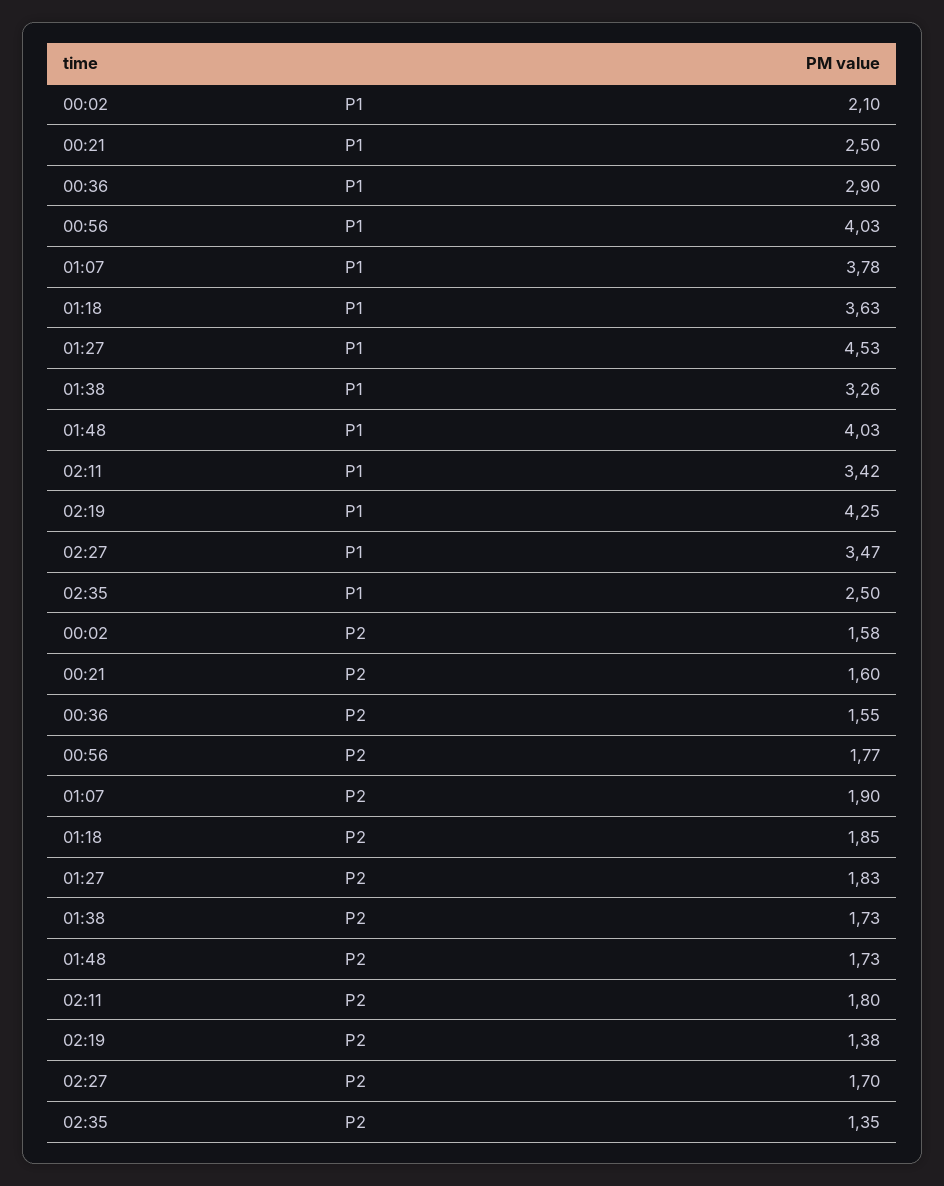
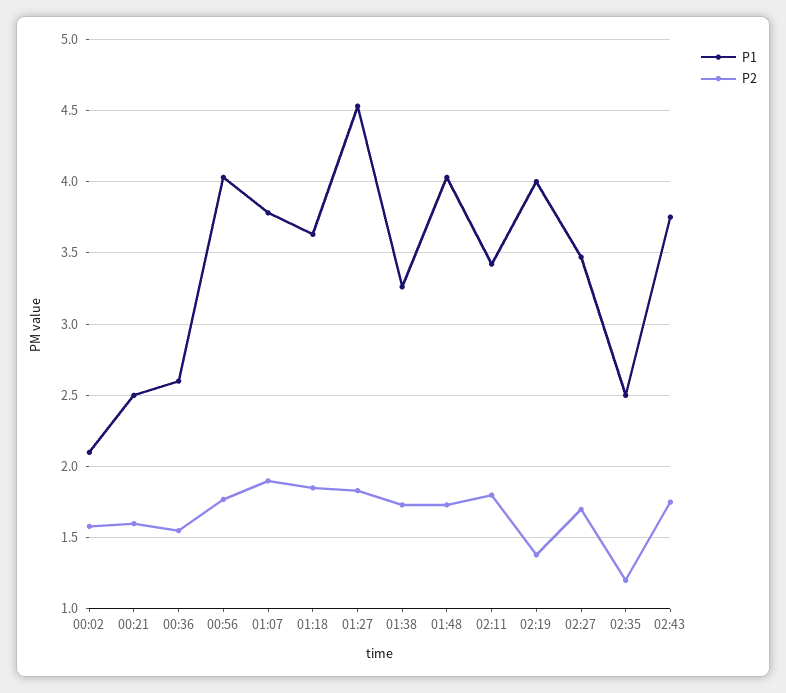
P1, 00:36: 2.9 -> 2.6
P1, 02:19: 4.25 -> 4
P2, 02:35: 1.35 -> 1.2
P1, 02:43: none -> 3.75
P2, 02:43: none -> 1.75

